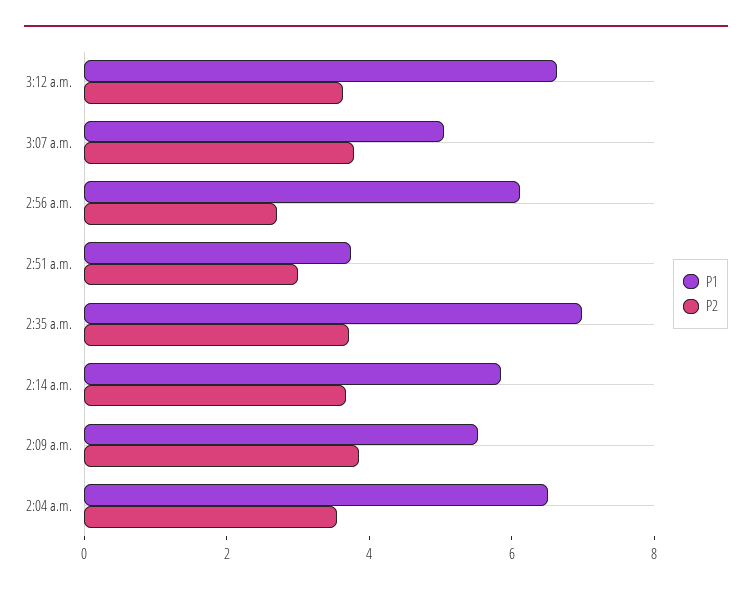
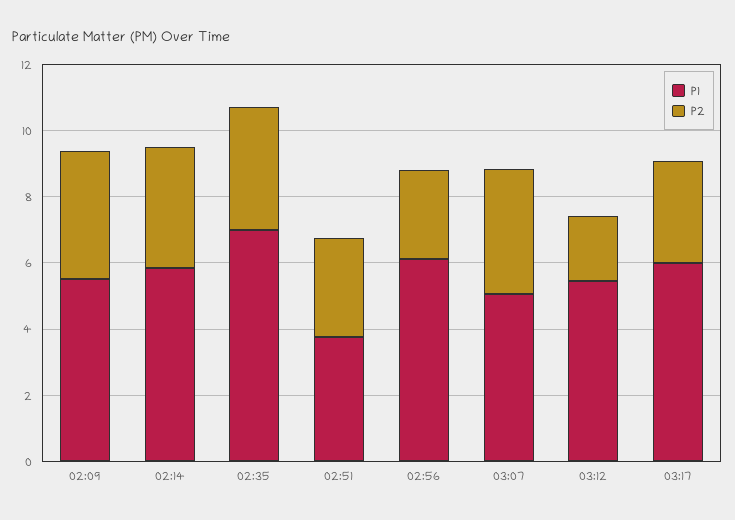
P1, 3:12 a.m.: 6.5 -> 5.5
P2, 3:12 a.m.: 3.5 -> 2
P1, 2:04 a.m.: 6.5 -> none
P2, 2:04 a.m.: 3.5 -> none
P1, 03:17: none -> 6
P2, 03:17: none -> 3

